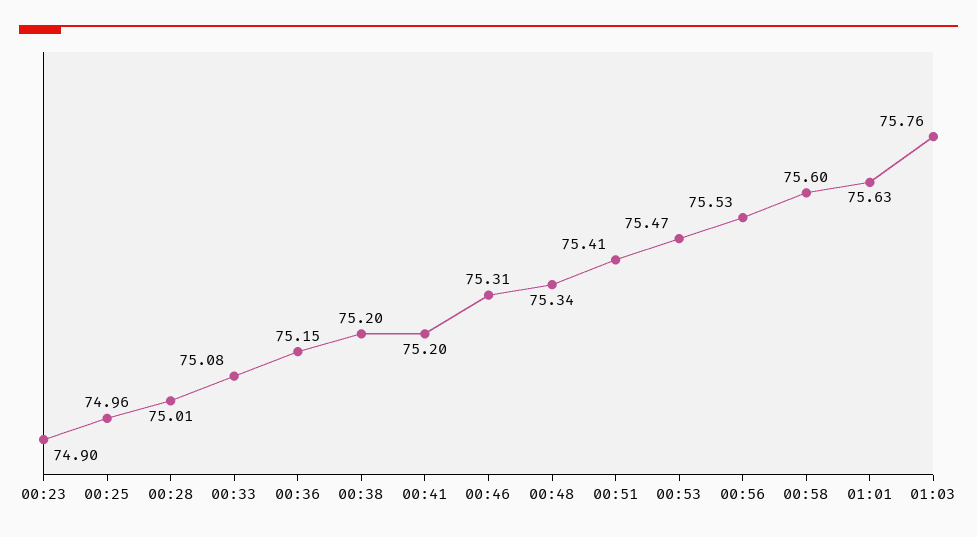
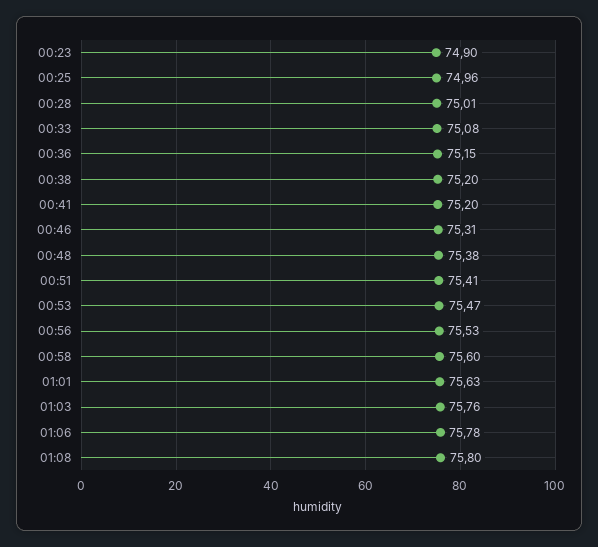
00:48: 75.34 -> 75.38
01:06: none -> 75.78
01:08: none -> 75.8

